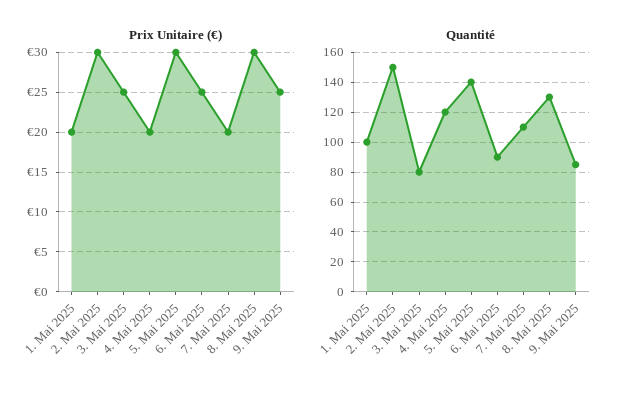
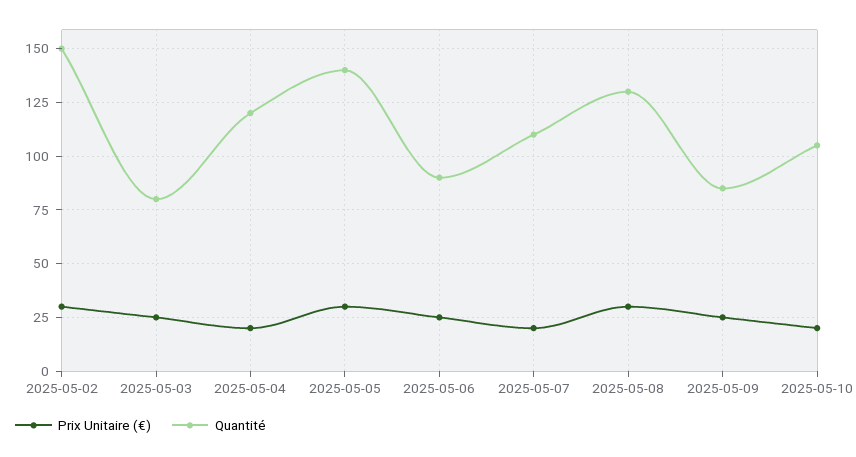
Prix Unitaire (€), 1. Mai 2025: 20 -> none
Quantité, 1. Mai 2025: 100 -> none
Prix Unitaire (€), 2025-05-10: none -> 20
Quantité, 2025-05-10: none -> 105

